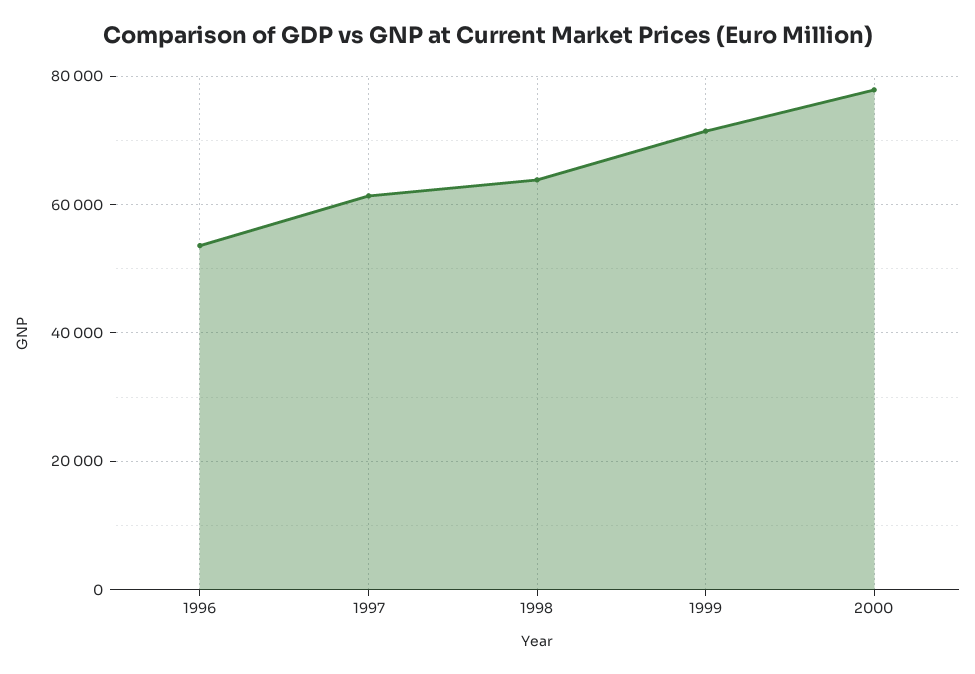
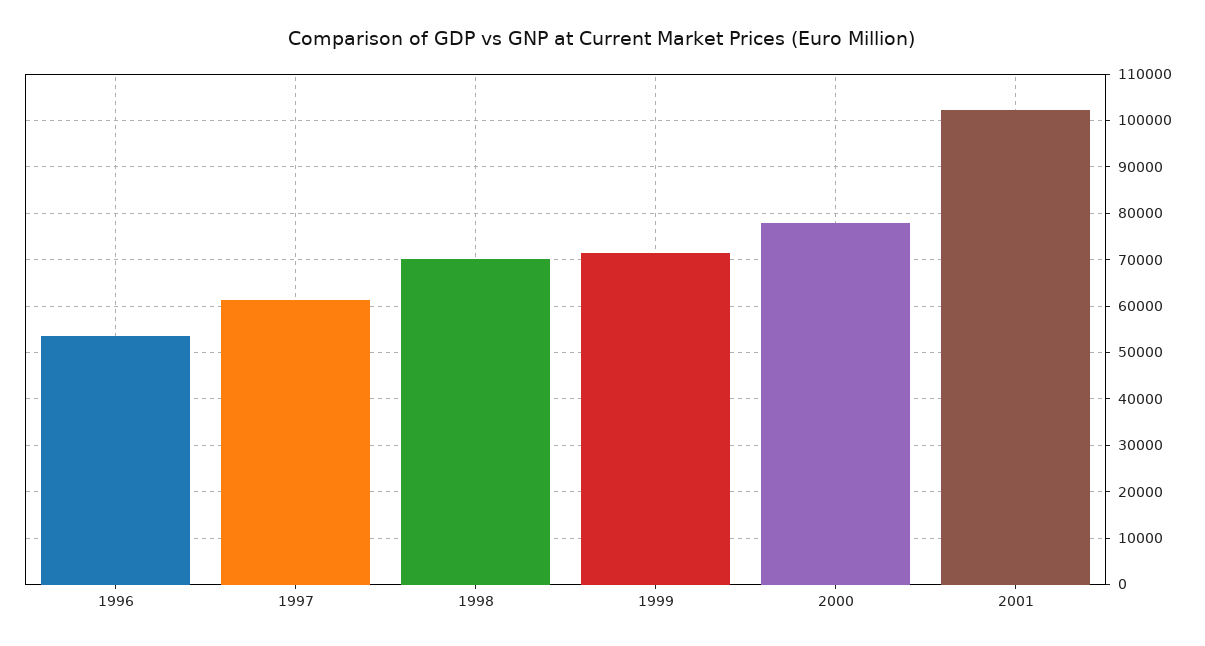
1998: 64000 -> 70000
2001: none -> 102000

